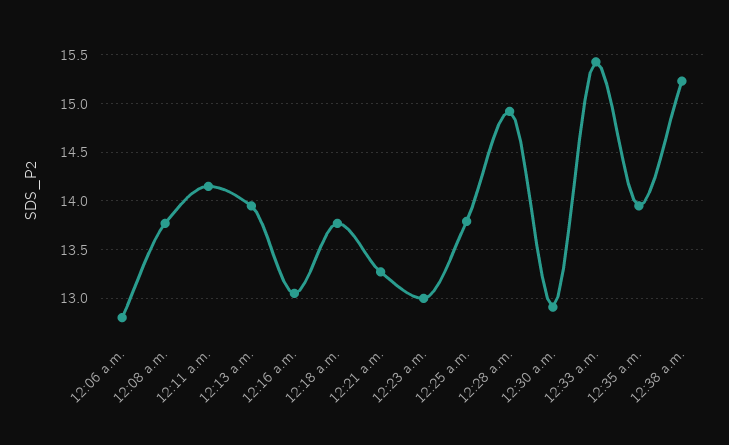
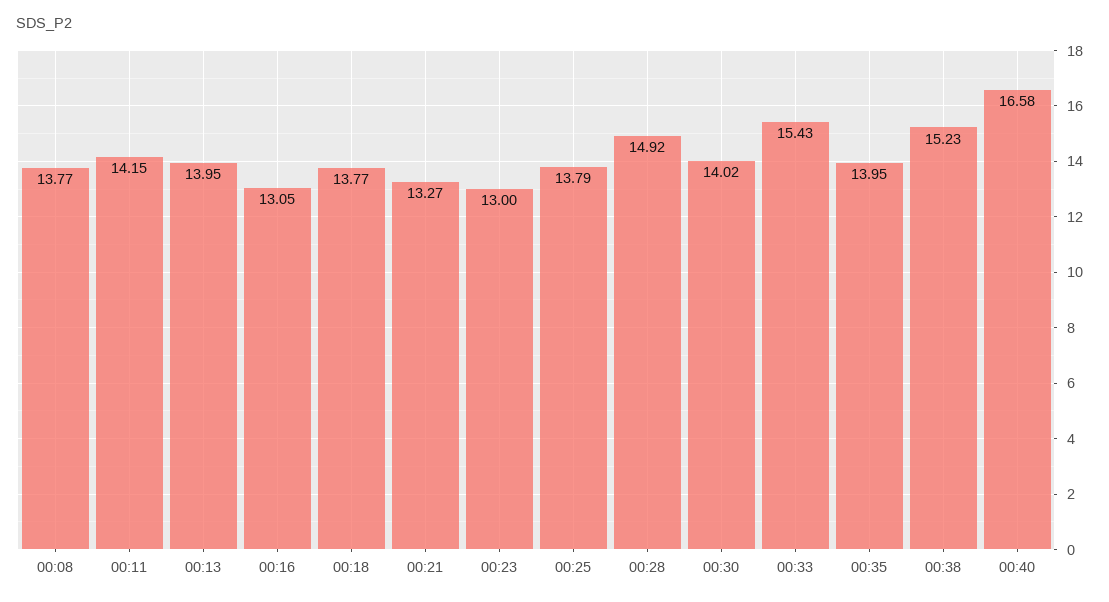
12:06 a.m.: 12.8 -> none
12:30 a.m.: 12.9 -> 14.02
00:40: none -> 16.58

